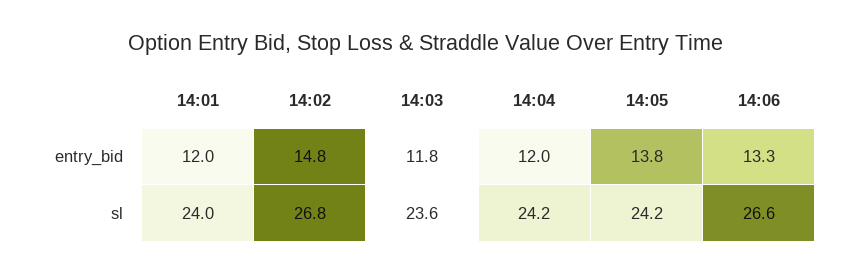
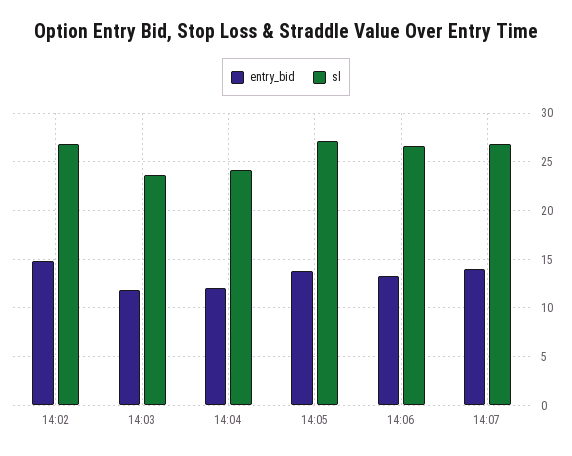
entry_bid, 14:01: 12 -> none
sl, 14:01: 24 -> none
sl, 14:05: 24.2 -> 27
entry_bid, 14:07: none -> 14
sl, 14:07: none -> 27

